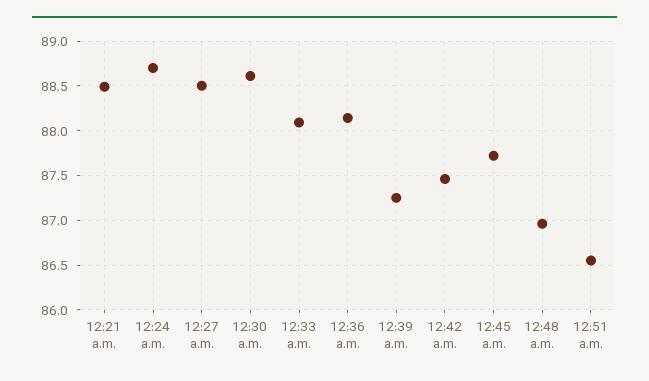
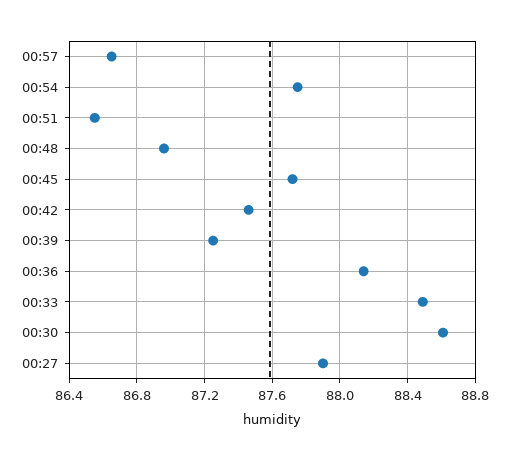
12:21 a.m.: 88.5 -> none
12:24 a.m.: 88.7 -> none
12:27 a.m.: 88.5 -> 87.9
12:33 a.m.: 88.1 -> 88.5
00:57: none -> 86.65
00:54: none -> 87.75

